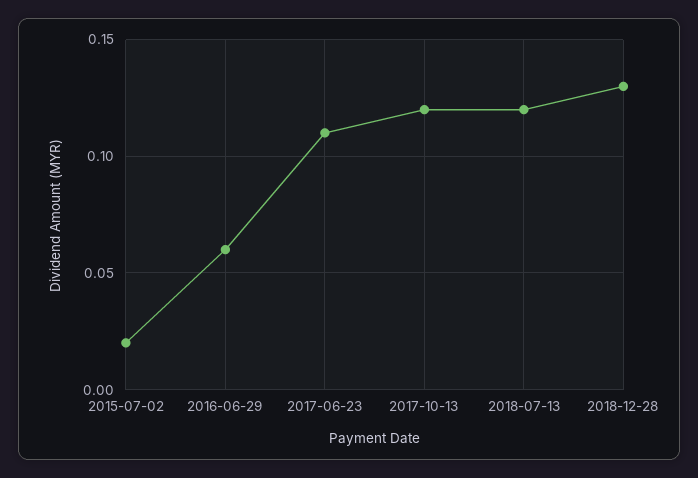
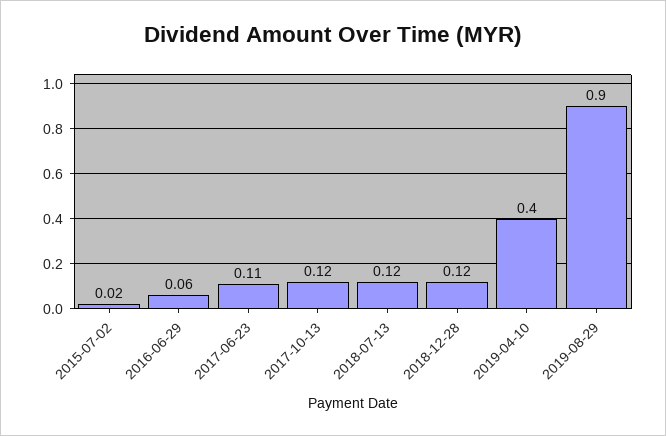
2018-12-28: 0.13 -> 0.12
2019-04-10: none -> 0.4
2019-08-29: none -> 0.9

